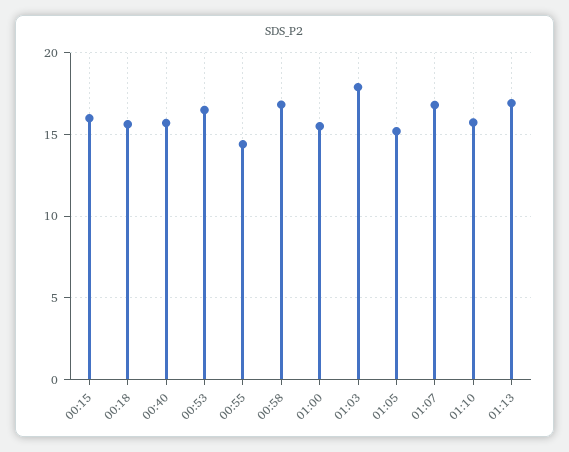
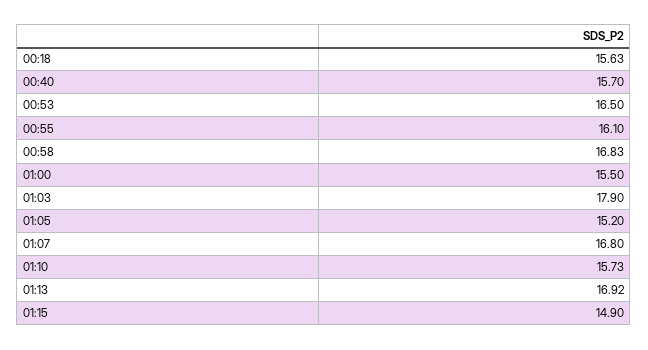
00:15: 16 -> none
00:55: 14.5 -> 16.1
01:15: none -> 14.9

